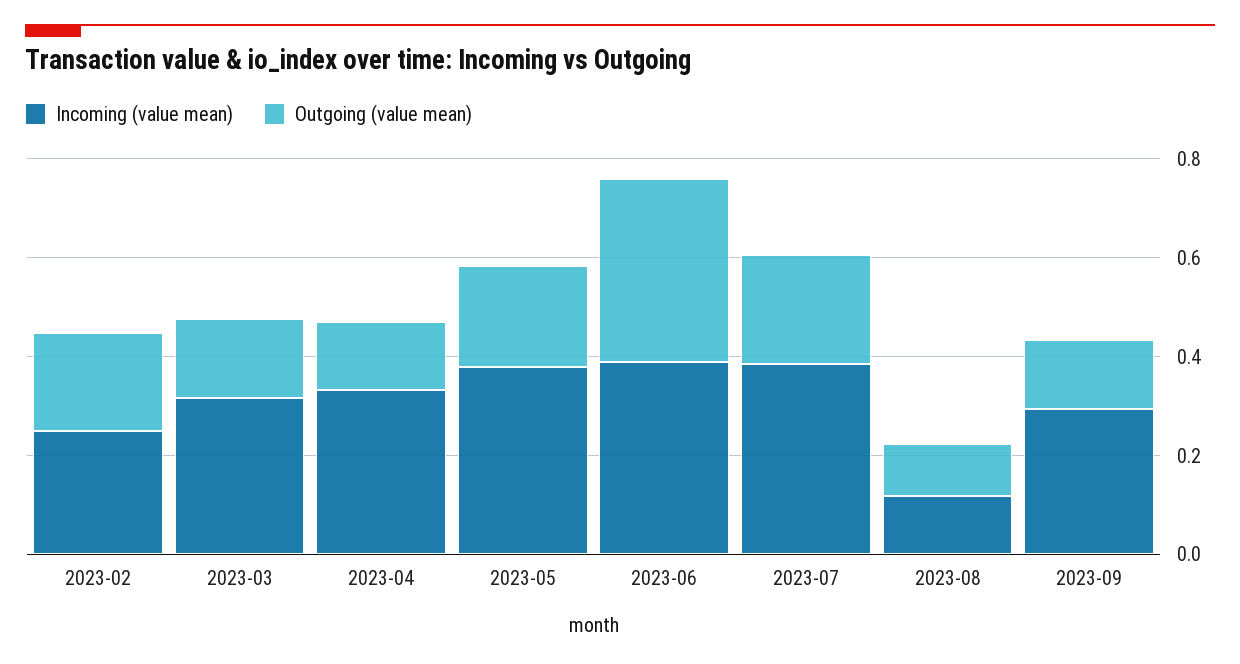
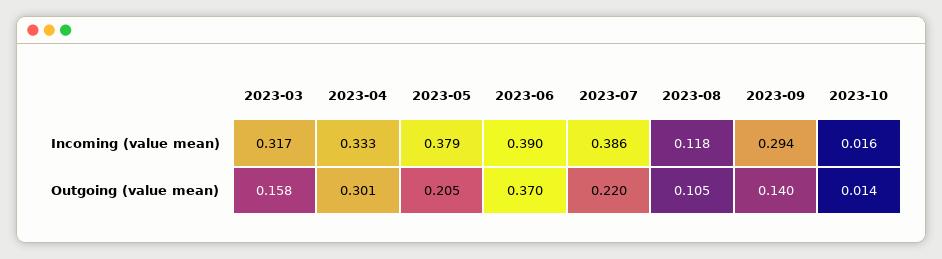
Incoming (value mean), 2023-02: 0.25 -> none
Outgoing (value mean), 2023-02: 0.2 -> none
Outgoing (value mean), 2023-04: 0.15 -> 0.301
Incoming (value mean), 2023-10: none -> 0.016
Outgoing (value mean), 2023-10: none -> 0.014

